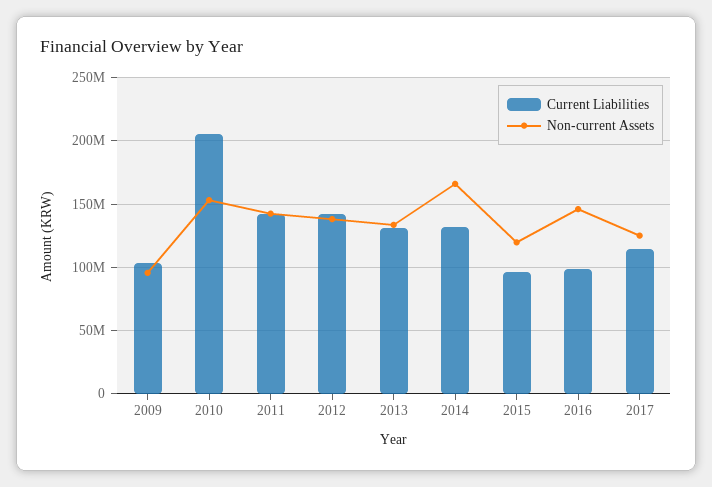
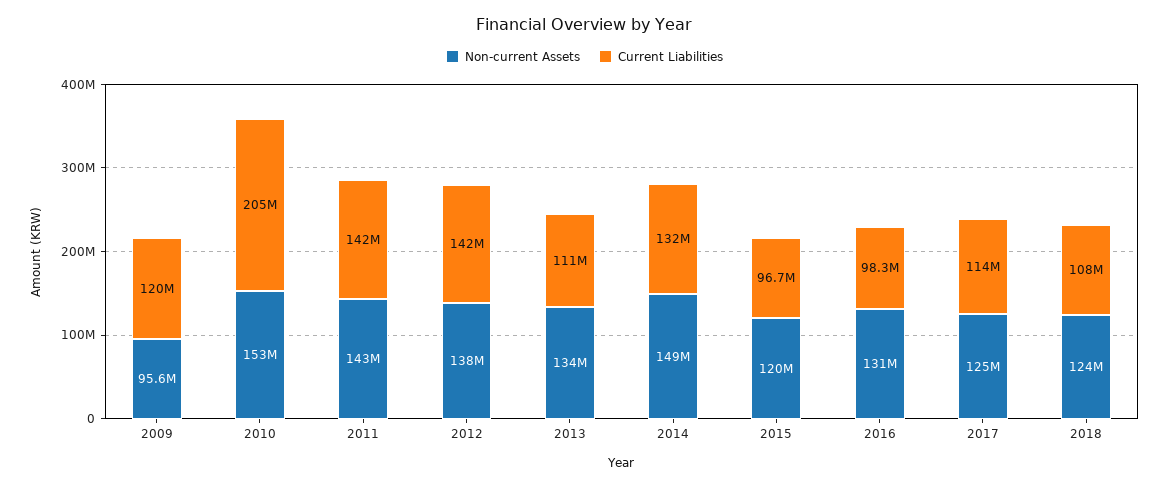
Current Liabilities, 2009: 105000000 -> 120000000
Current Liabilities, 2013: 130000000 -> 111000000
Non-current Assets, 2014: 165000000 -> 149000000
Non-current Assets, 2016: 145000000 -> 131000000
Non-current Assets, 2018: none -> 124000000
Current Liabilities, 2018: none -> 108000000

